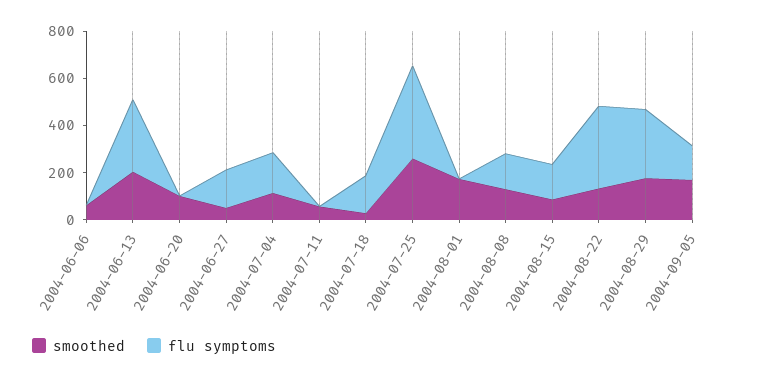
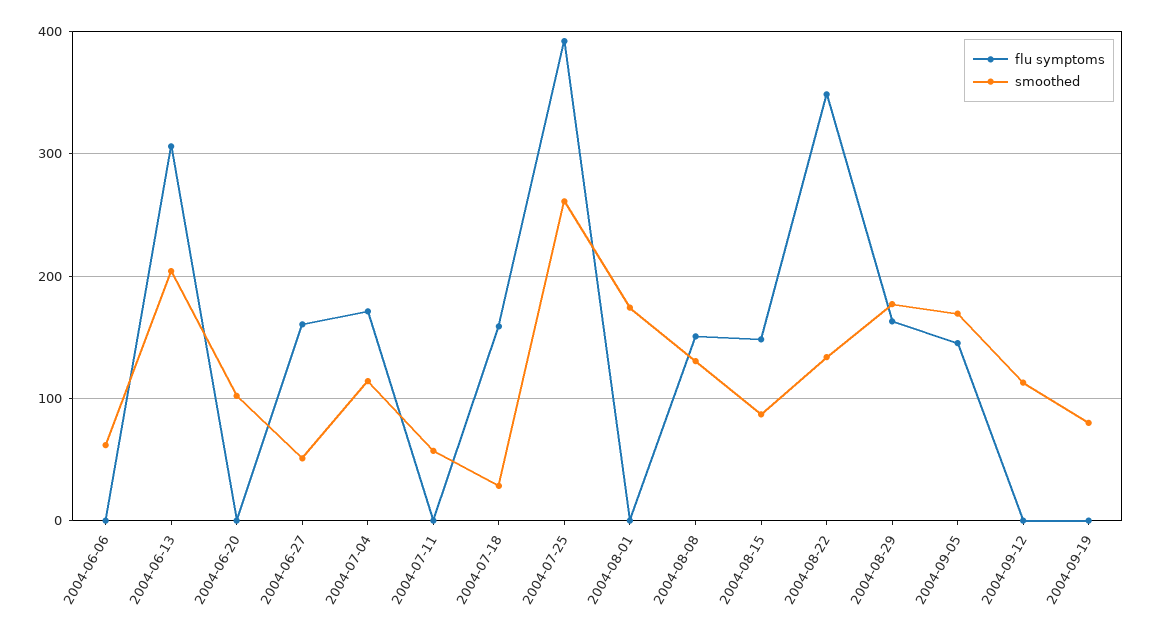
flu symptoms, 2004-08-29: 300 -> 160
flu symptoms, 2004-09-12: none -> 0
smoothed, 2004-09-12: none -> 110
flu symptoms, 2004-09-19: none -> 0
smoothed, 2004-09-19: none -> 80

